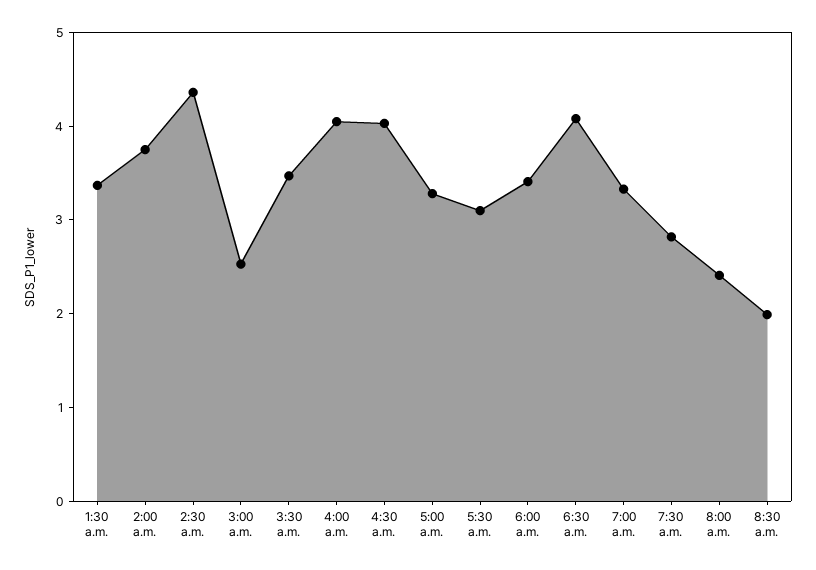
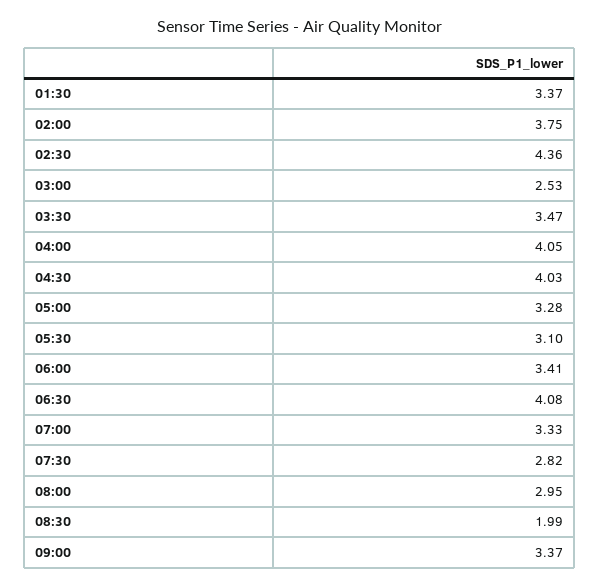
8:00 a.m.: 2.4 -> 2.95
09:00: none -> 3.37

